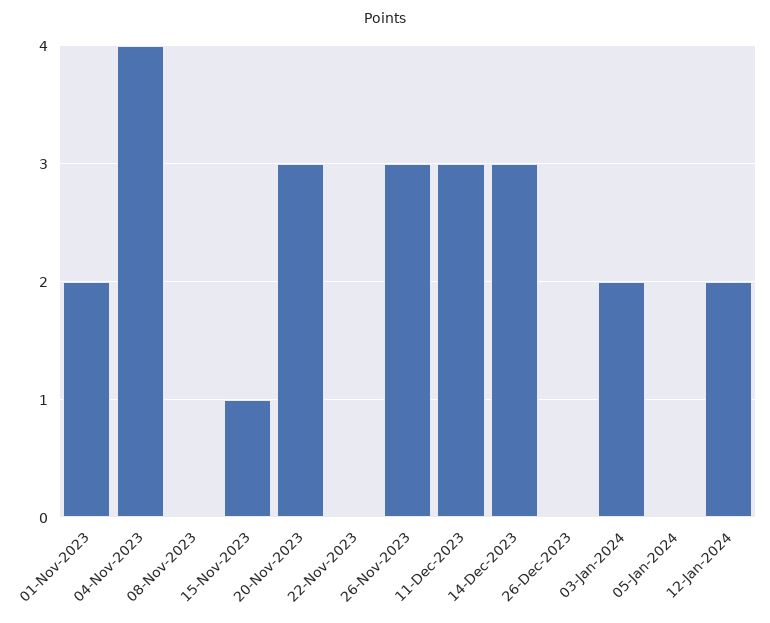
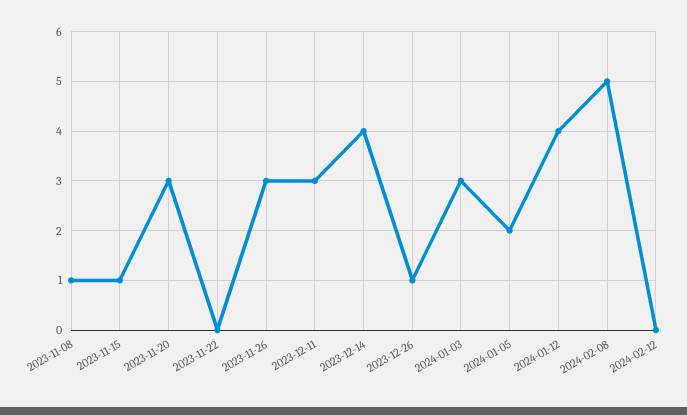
01-Nov-2023: 2 -> none
04-Nov-2023: 4 -> none
08-Nov-2023: 0 -> 1
14-Dec-2023: 3 -> 4
26-Dec-2023: 0 -> 1
03-Jan-2024: 2 -> 3
05-Jan-2024: 0 -> 2
12-Jan-2024: 2 -> 4
2024-02-08: none -> 5
2024-02-12: none -> 0

